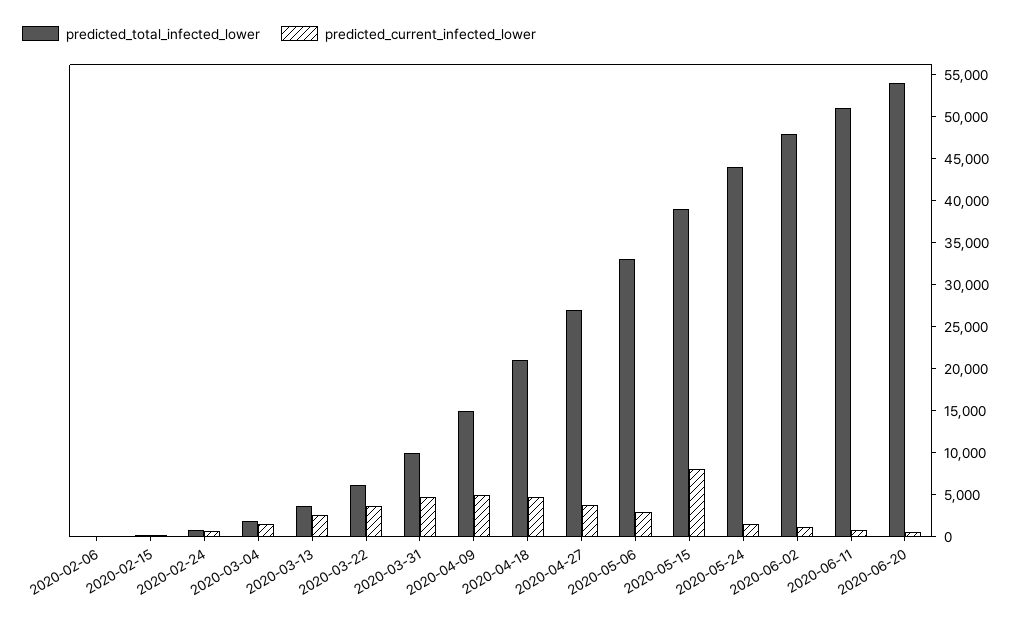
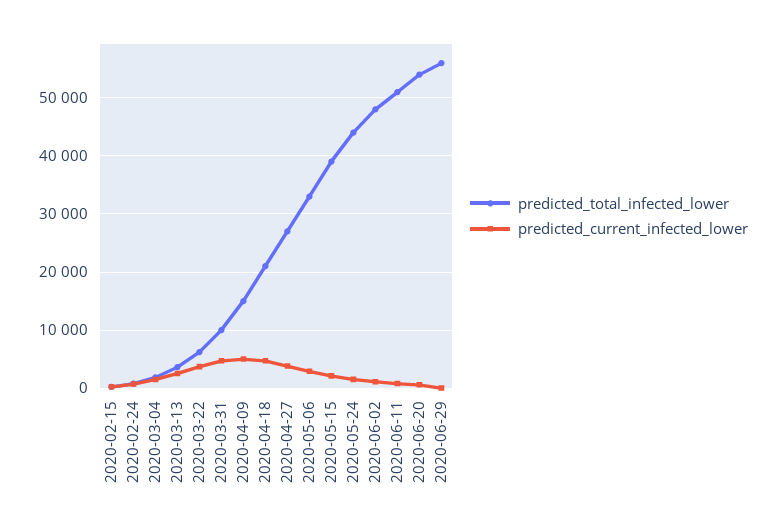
predicted_total_infected_lower, 2020-02-06: 0 -> none
predicted_current_infected_lower, 2020-02-06: 0 -> none
predicted_current_infected_lower, 2020-05-15: 8000 -> 2000
predicted_total_infected_lower, 2020-06-29: none -> 56000
predicted_current_infected_lower, 2020-06-29: none -> 0

